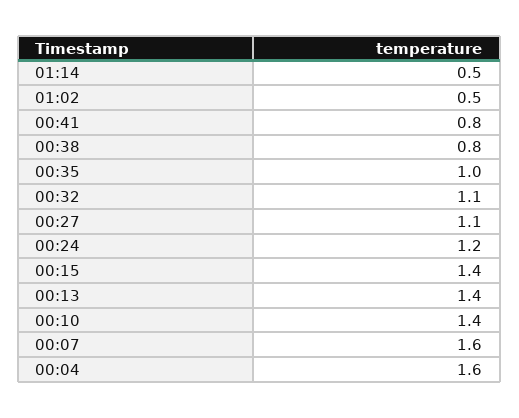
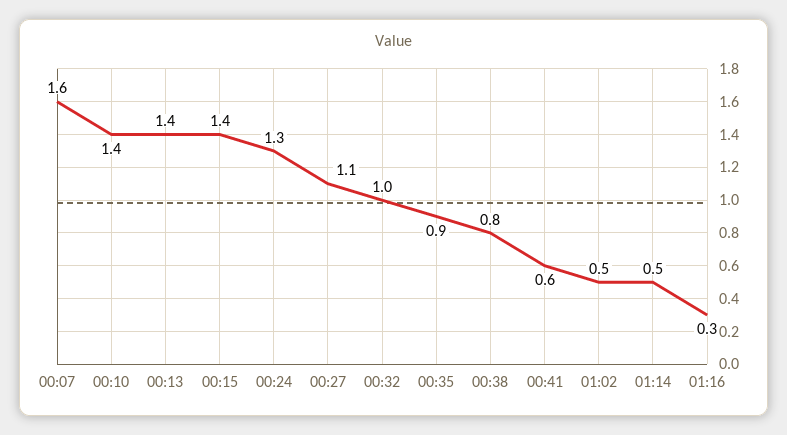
00:41: 0.8 -> 0.6
00:35: 1 -> 0.9
00:32: 1.1 -> 1
00:24: 1.2 -> 1.3
00:04: 1.6 -> none
01:16: none -> 0.3

